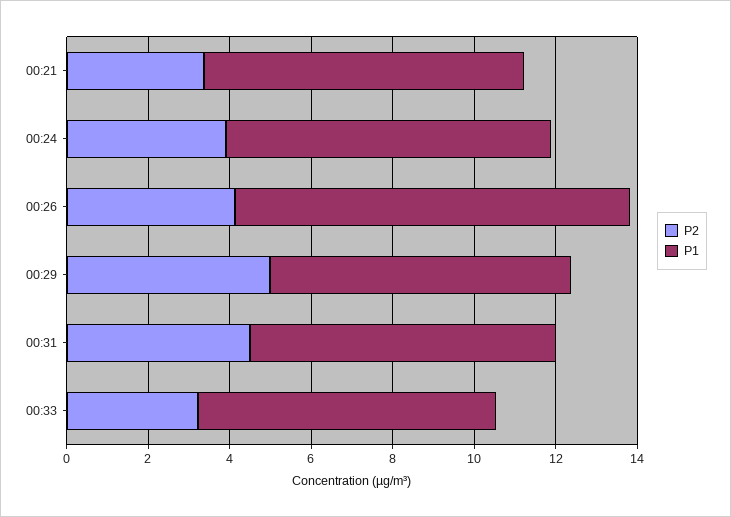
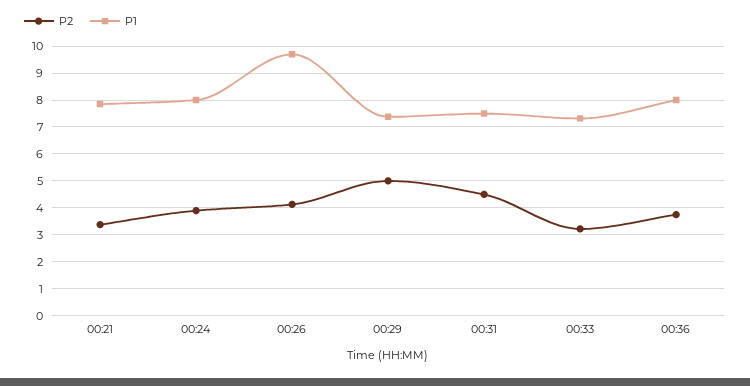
P2, 00:36: none -> 3.75
P1, 00:36: none -> 8

